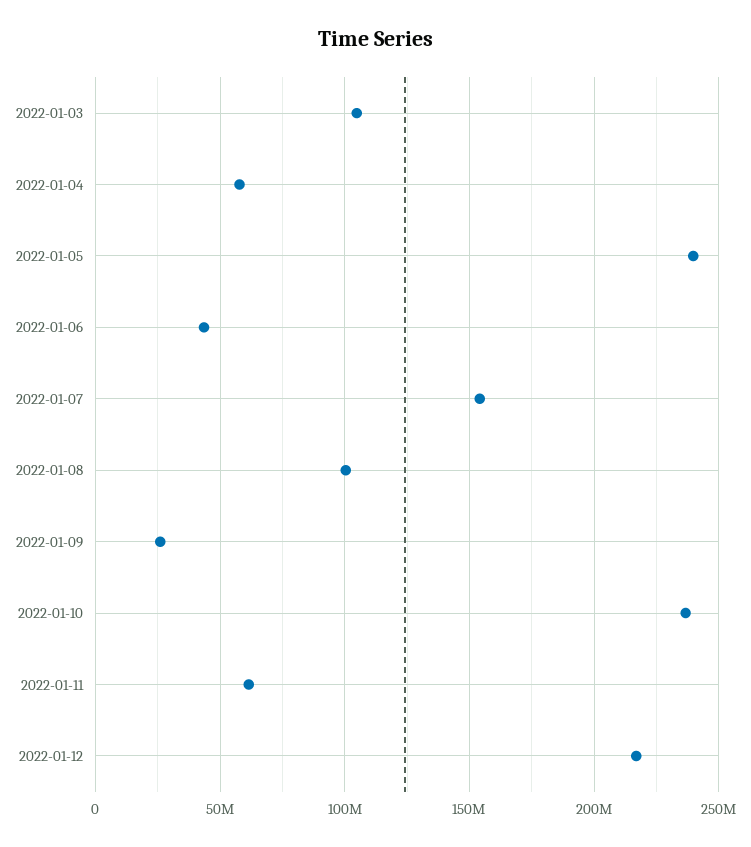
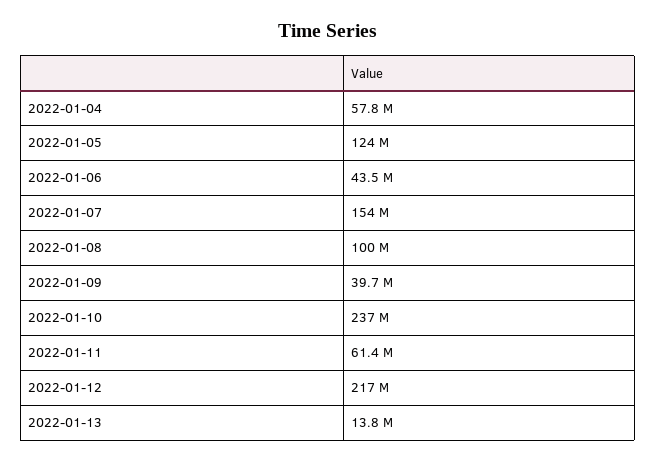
2022-01-03: 105000000 -> none
2022-01-05: 240000000 -> 124000000
2022-01-09: 25000000 -> 39700000
2022-01-13: none -> 13800000

